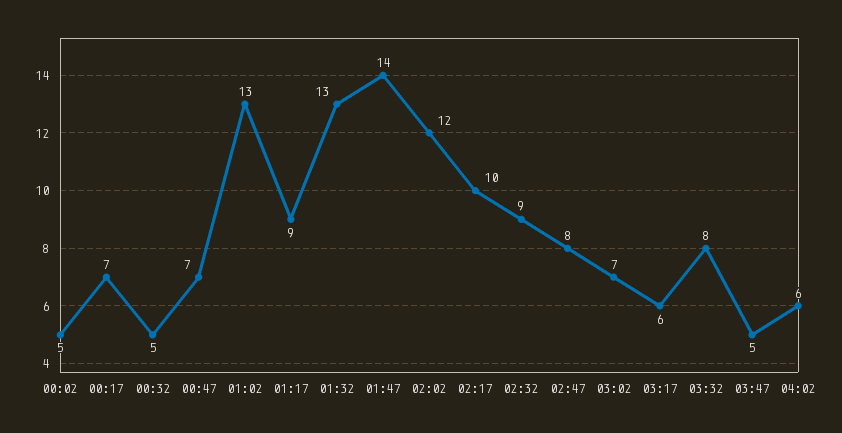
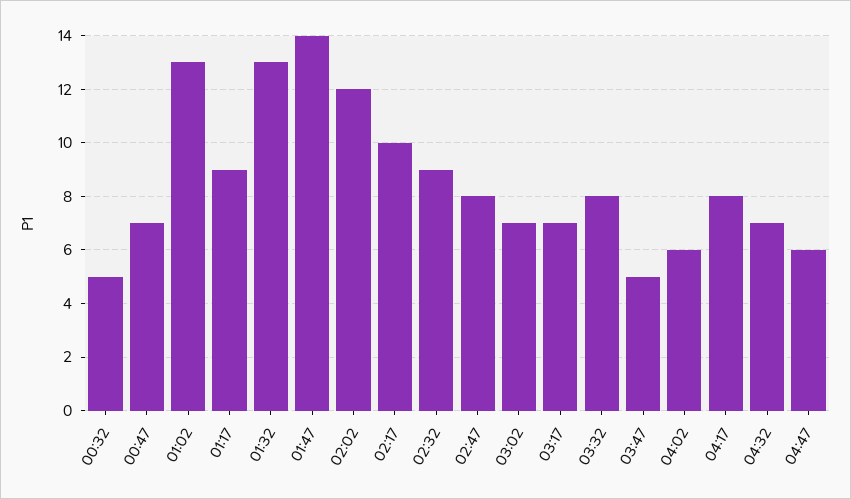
00:02: 5 -> none
00:17: 7 -> none
03:17: 6 -> 7
04:17: none -> 8
04:32: none -> 7
04:47: none -> 6

